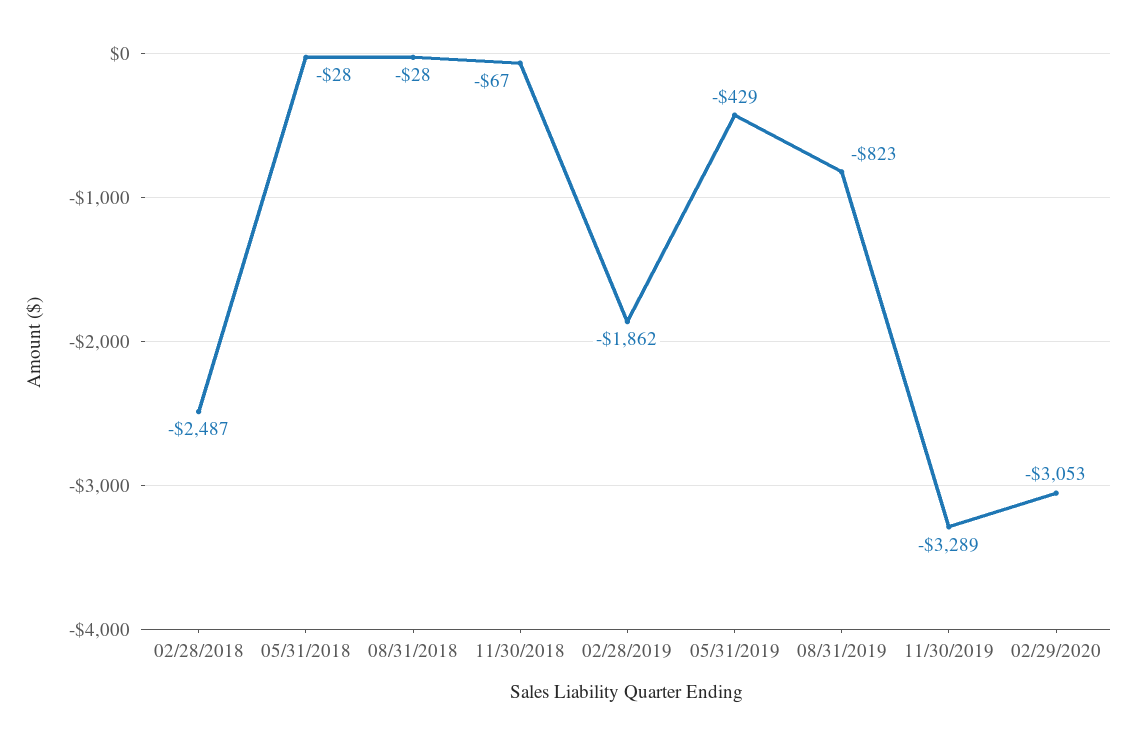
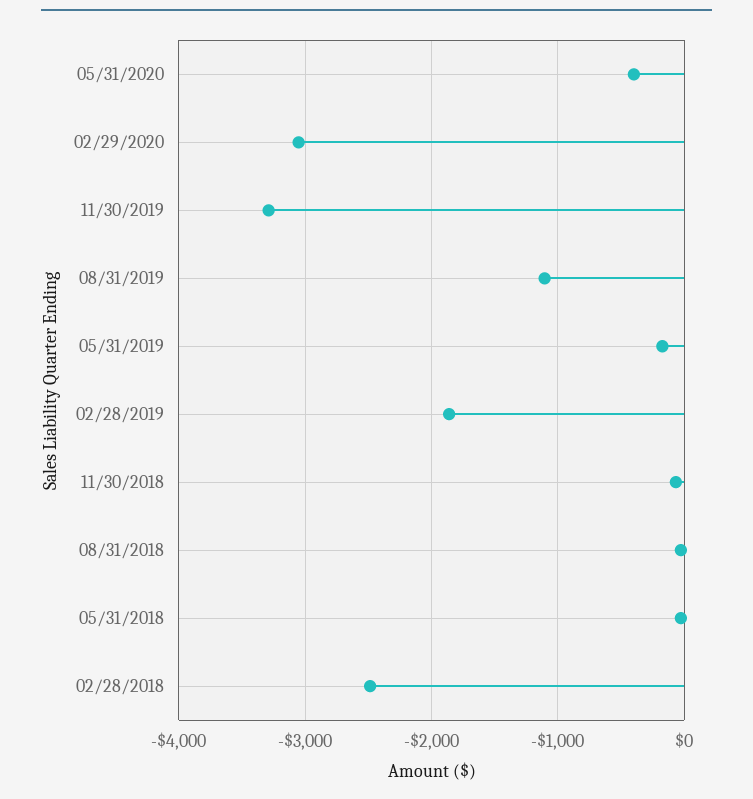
05/31/2019: -429 -> -200
08/31/2019: -823 -> -1100
05/31/2020: none -> -400

